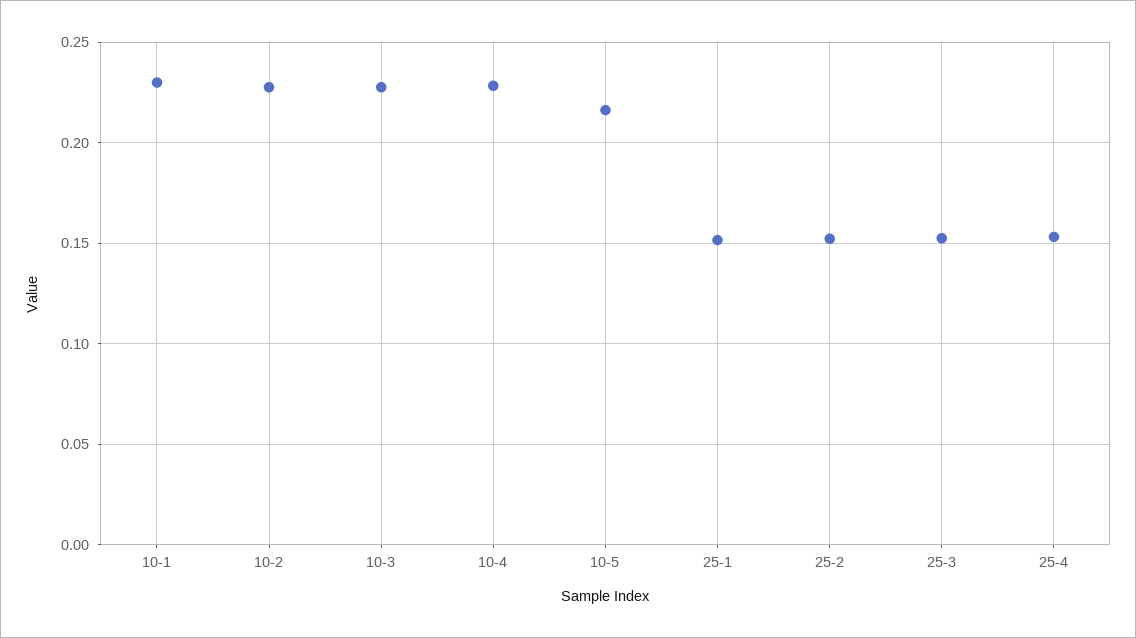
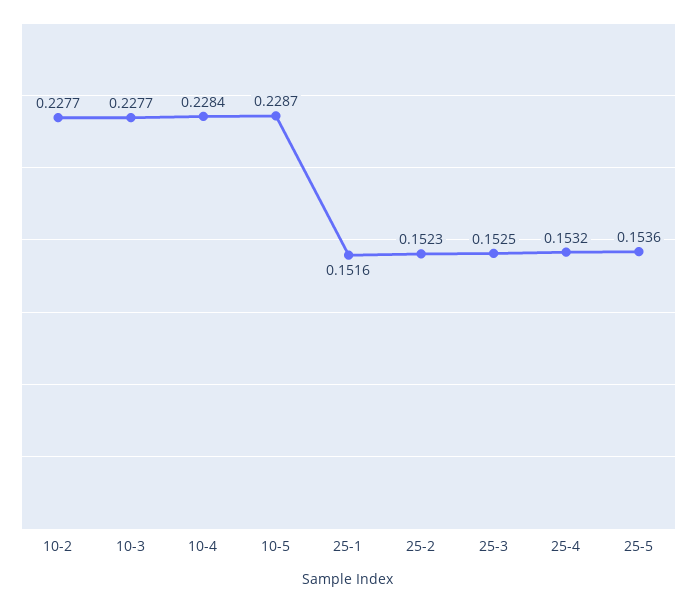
10-1: 0.23 -> none
10-5: 0.215 -> 0.2287
25-5: none -> 0.1536

